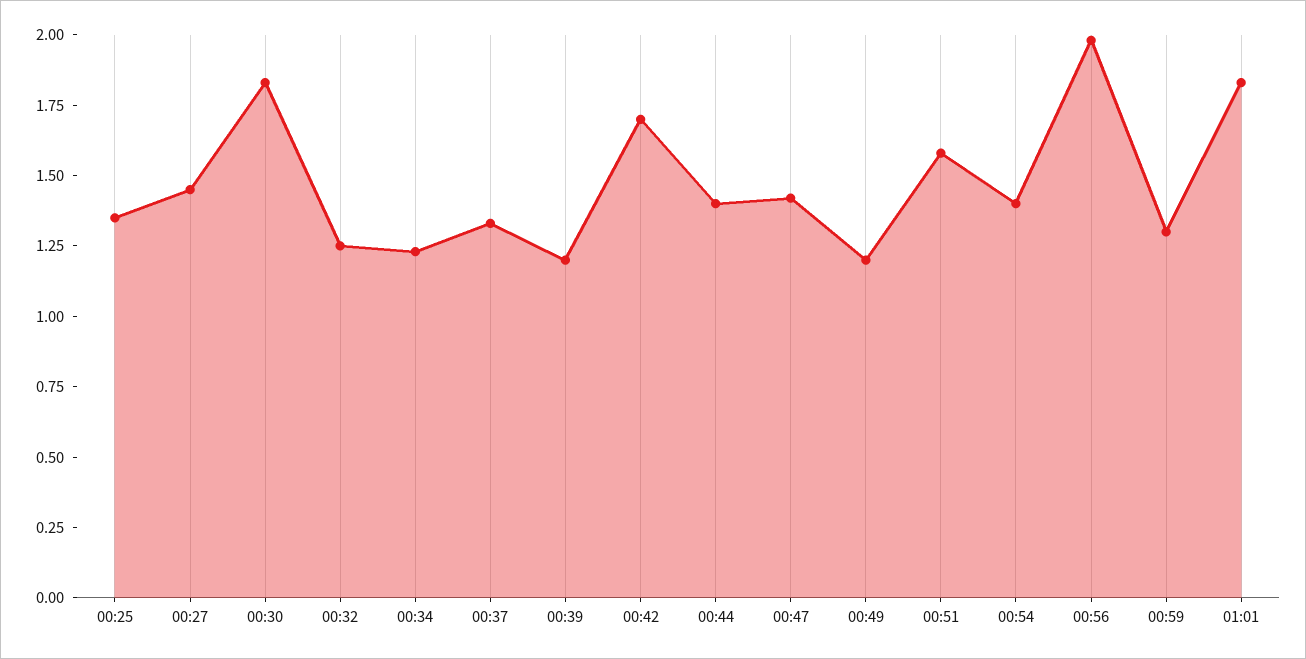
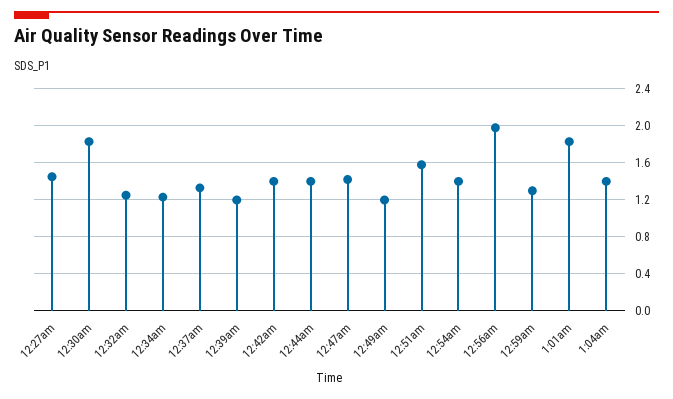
00:25: 1.35 -> none
00:42: 1.7 -> 1.4
1:04am: none -> 1.4

